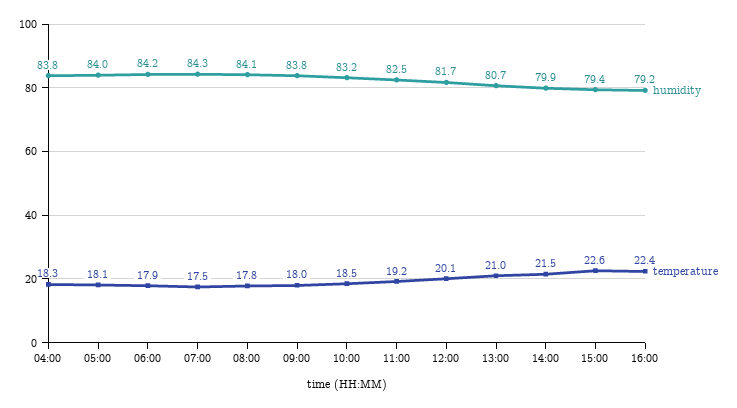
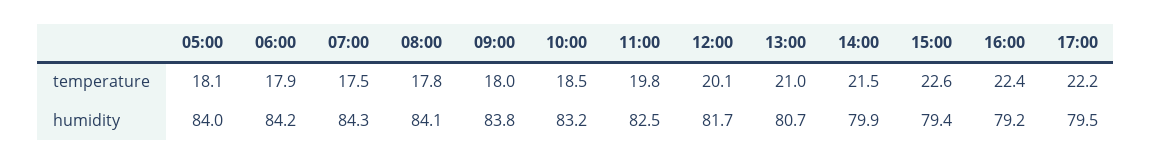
humidity, 04:00: 83.8 -> none
temperature, 04:00: 18.3 -> none
temperature, 11:00: 19.2 -> 19.8
temperature, 17:00: none -> 22.2
humidity, 17:00: none -> 79.5

